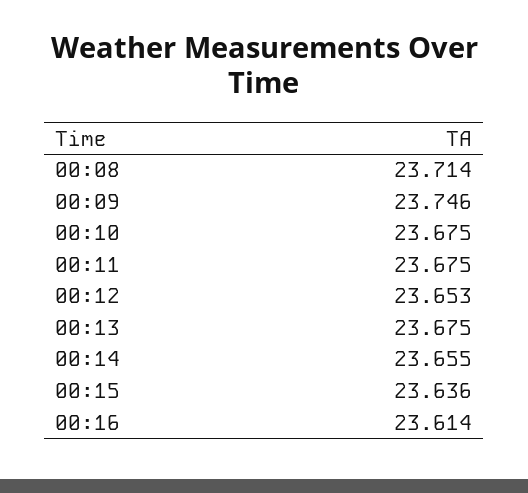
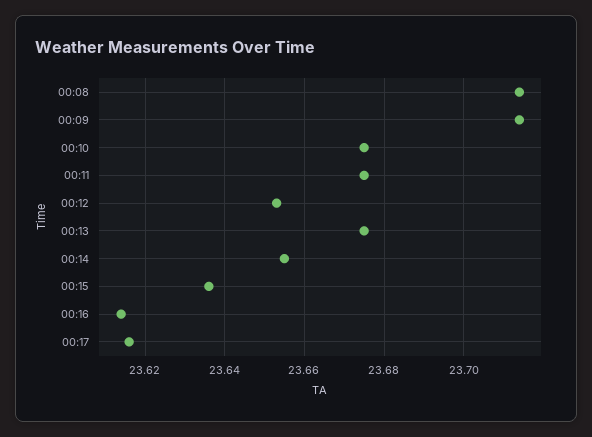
00:09: 23.746 -> 23.715
00:17: none -> 23.615

